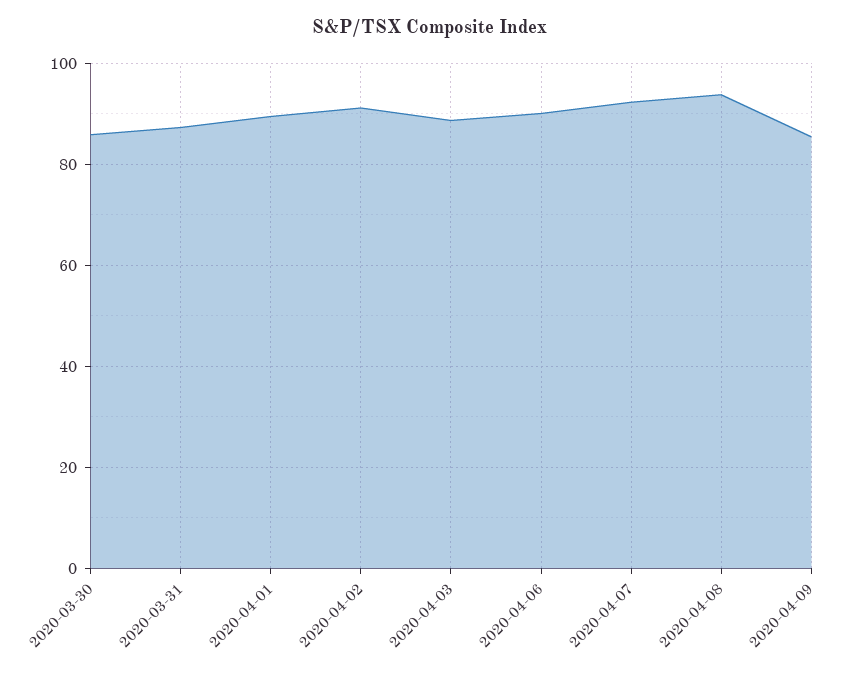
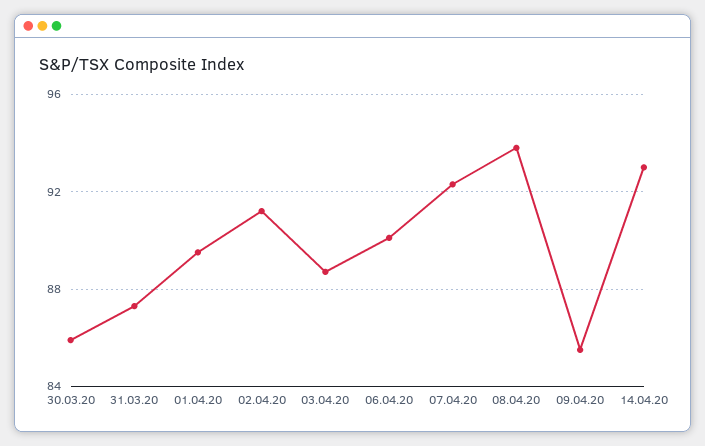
14.04.20: none -> 93

